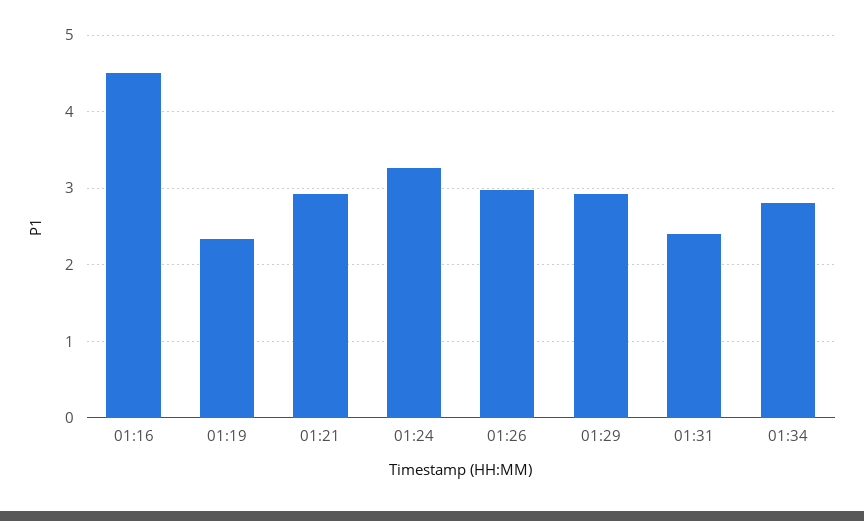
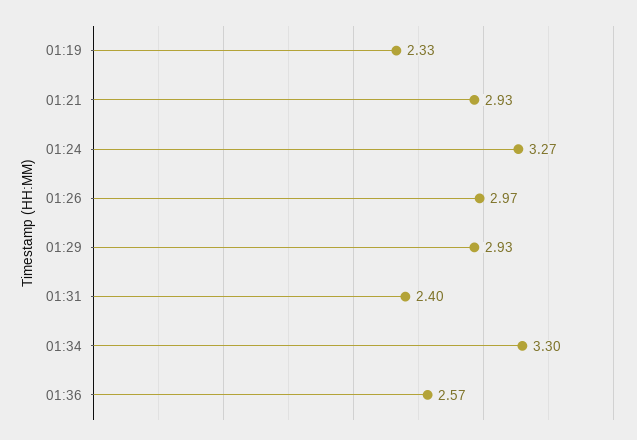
01:16: 4.5 -> none
01:34: 2.8 -> 3.3
01:36: none -> 2.57

